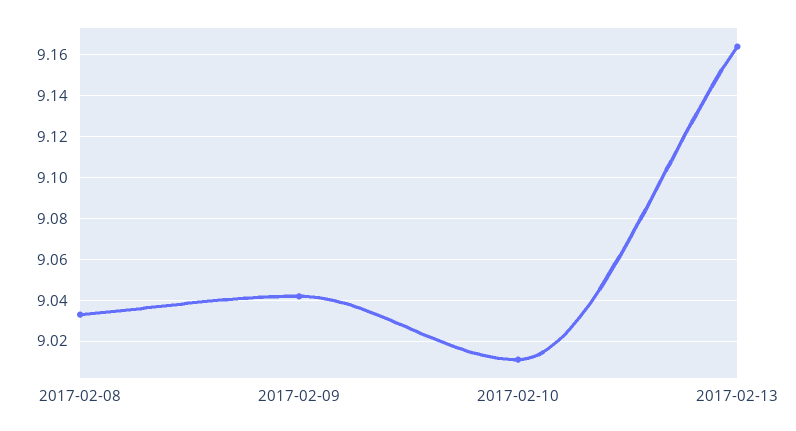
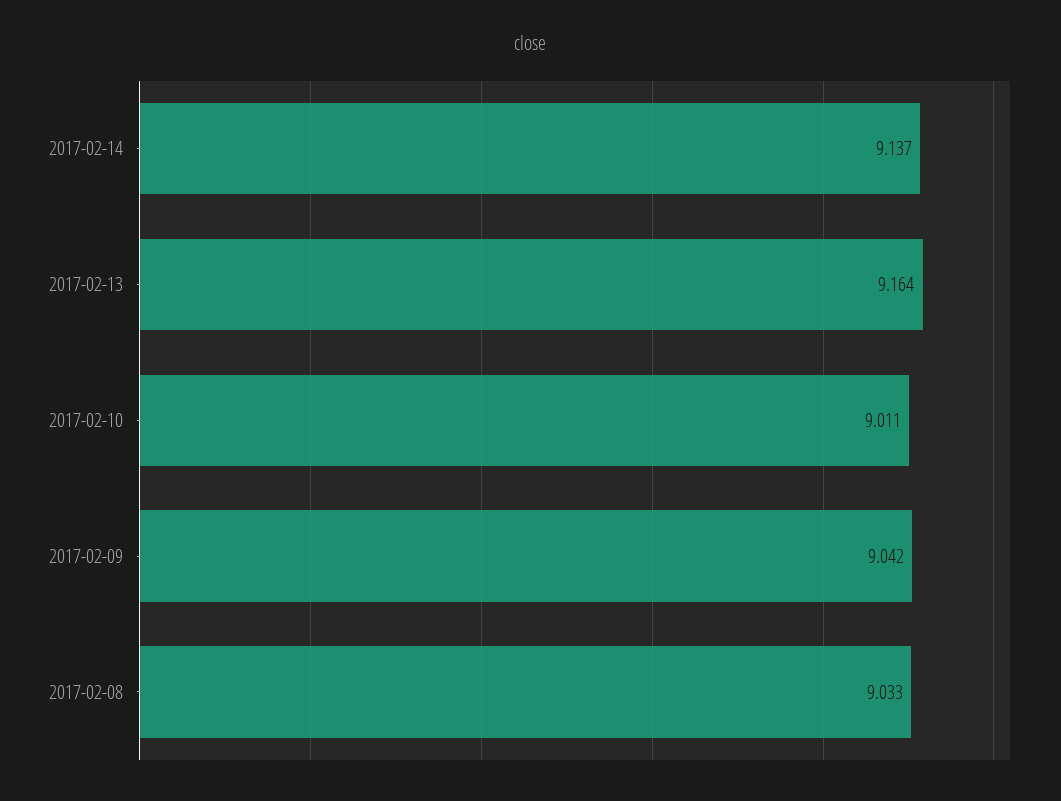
2017-02-14: none -> 9.137

